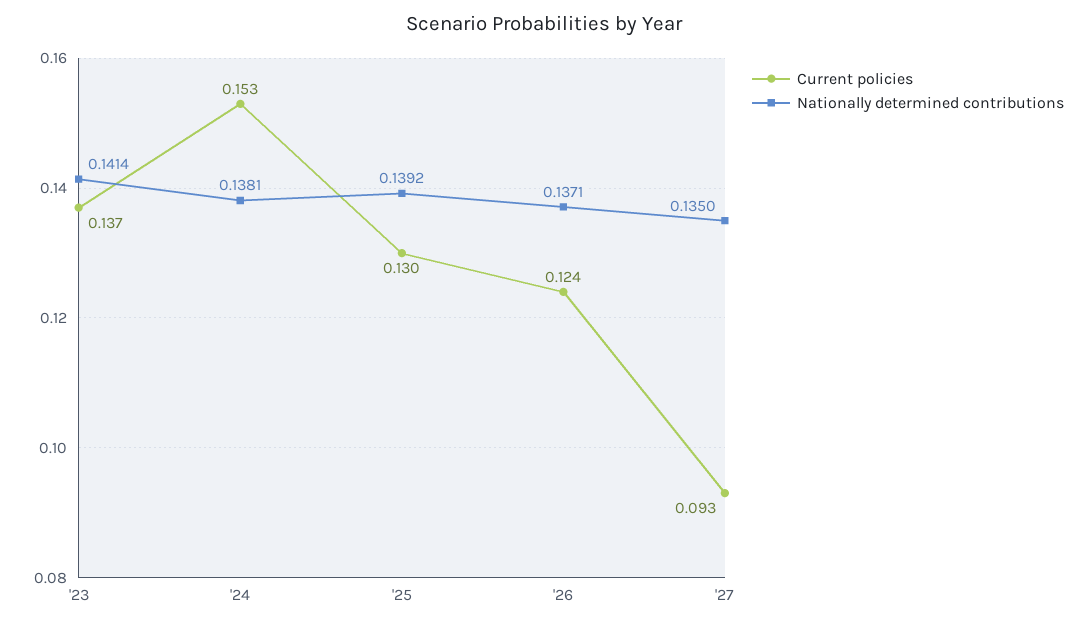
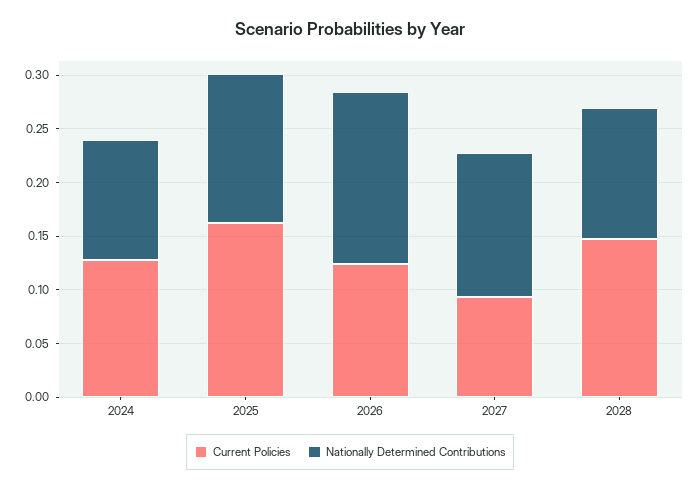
Current policies, '23: 0.137 -> none
Nationally determined contributions, '23: 0.1414 -> none
Current policies, '24: 0.153 -> 0.13
Nationally determined contributions, '24: 0.1381 -> 0.11
Current policies, '25: 0.13 -> 0.16
Nationally determined contributions, '26: 0.1371 -> 0.16
Current policies, 2028: none -> 0.15
Nationally determined contributions, 2028: none -> 0.12

